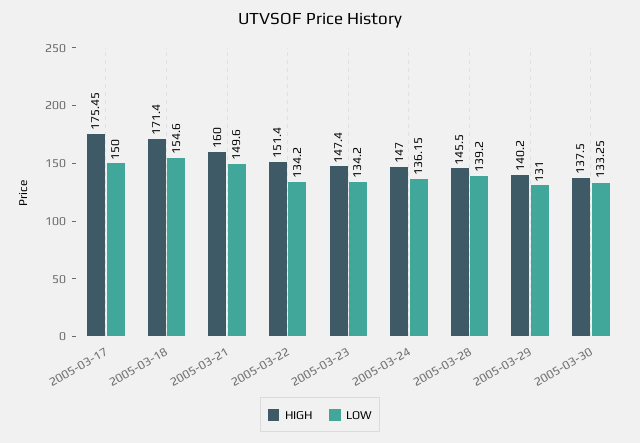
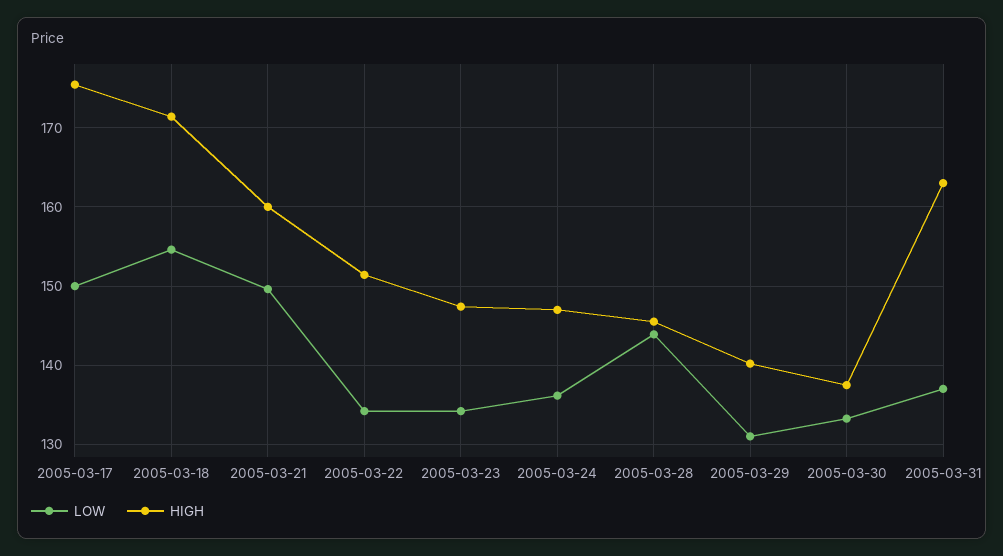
LOW, 2005-03-28: 139.2 -> 144
LOW, 2005-03-31: none -> 137
HIGH, 2005-03-31: none -> 163

